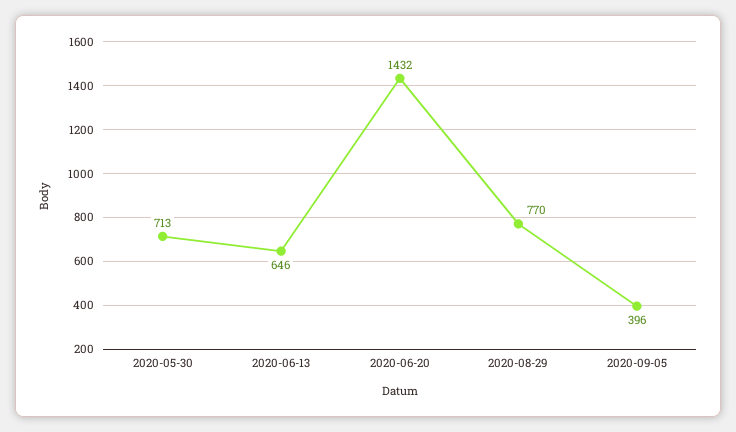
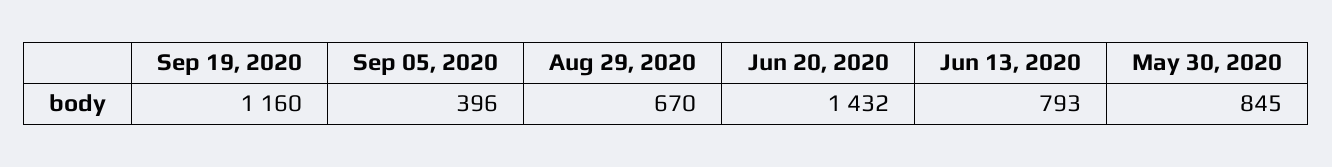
2020-05-30: 713 -> 845
2020-06-13: 646 -> 793
2020-08-29: 770 -> 670
Sep 19, 2020: none -> 1160

